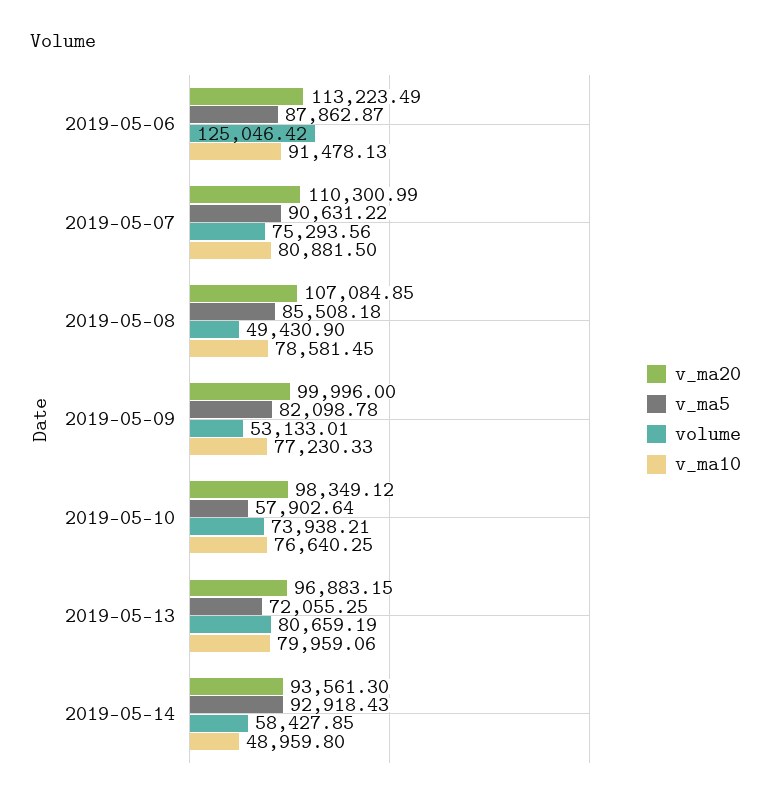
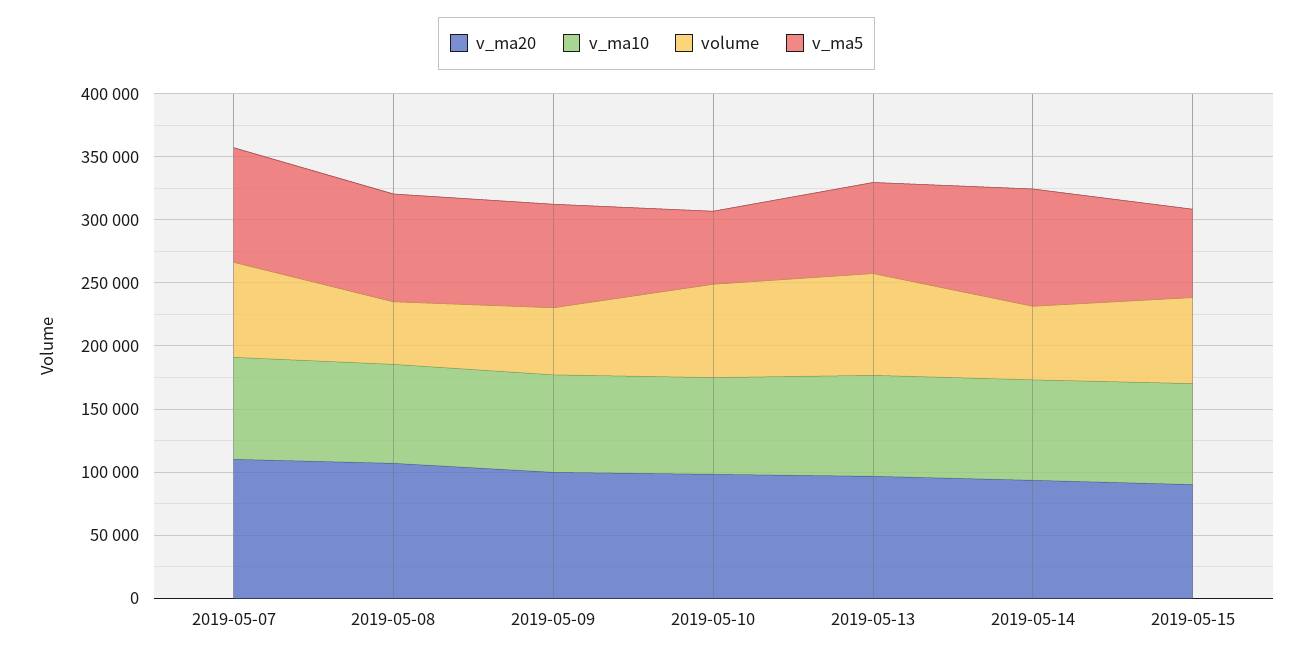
v_ma20, 2019-05-06: 113223.49 -> none
v_ma5, 2019-05-06: 87862.87 -> none
volume, 2019-05-06: 125046.42 -> none
v_ma10, 2019-05-06: 91478.13 -> none
v_ma10, 2019-05-14: 48959.8 -> 80000
v_ma20, 2019-05-15: none -> 90000
v_ma10, 2019-05-15: none -> 80000
volume, 2019-05-15: none -> 70000
v_ma5, 2019-05-15: none -> 70000

